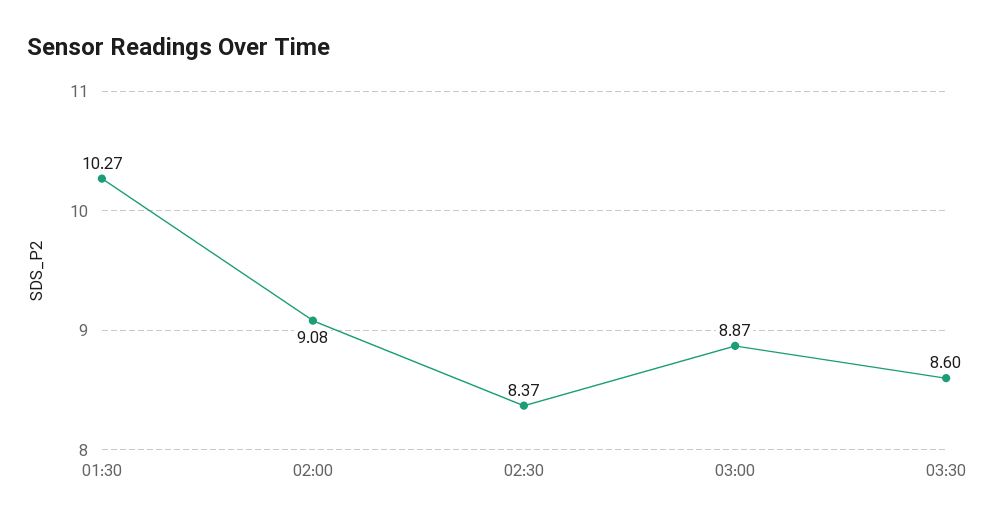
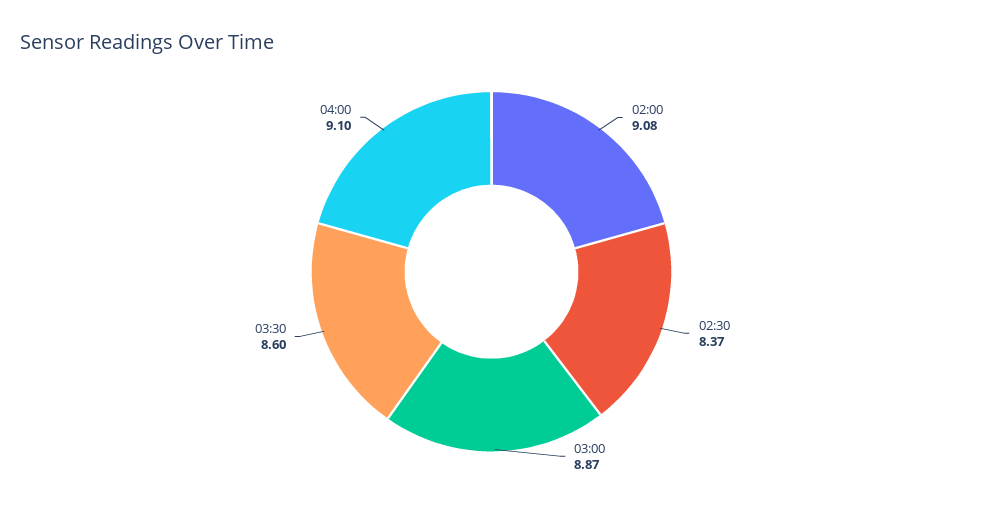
01:30: 10.27 -> none
04:00: none -> 9.1

